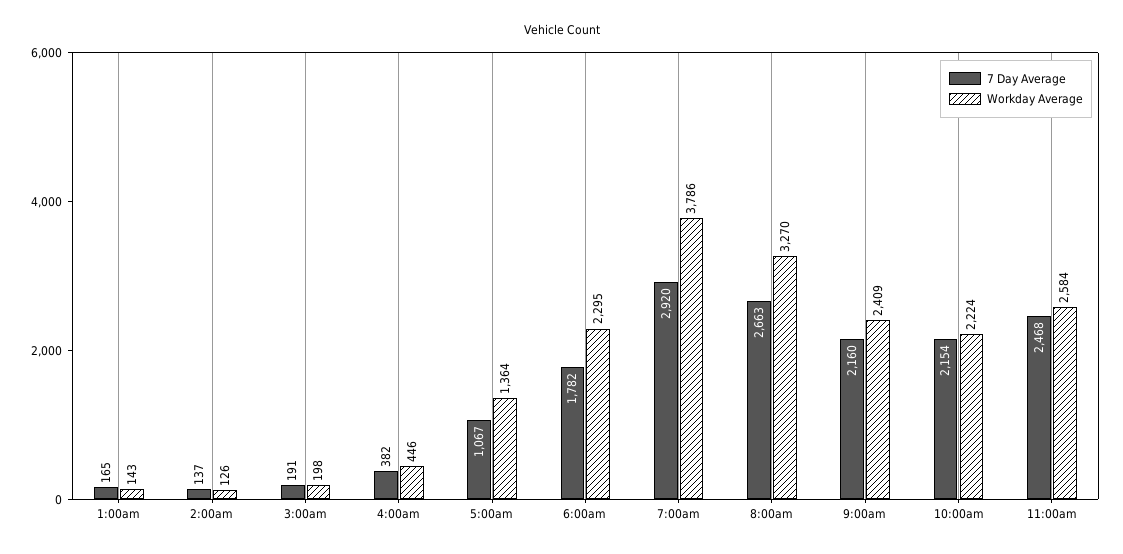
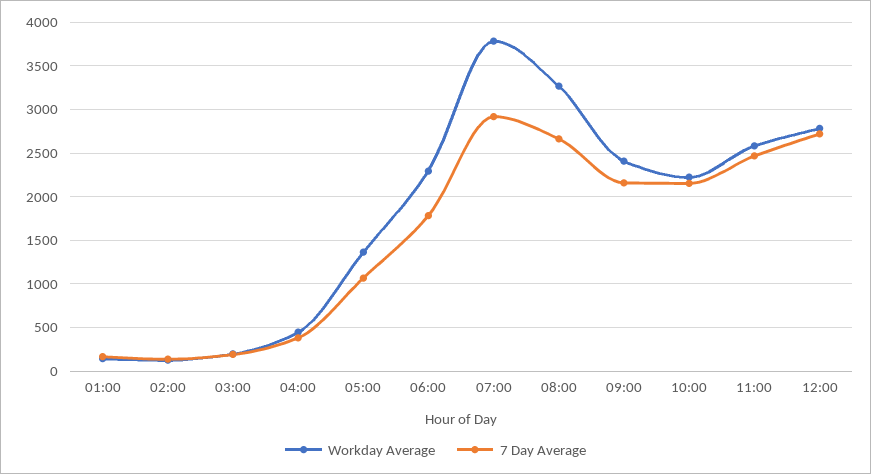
Workday Average, 12:00: none -> 2800
7 Day Average, 12:00: none -> 2700

